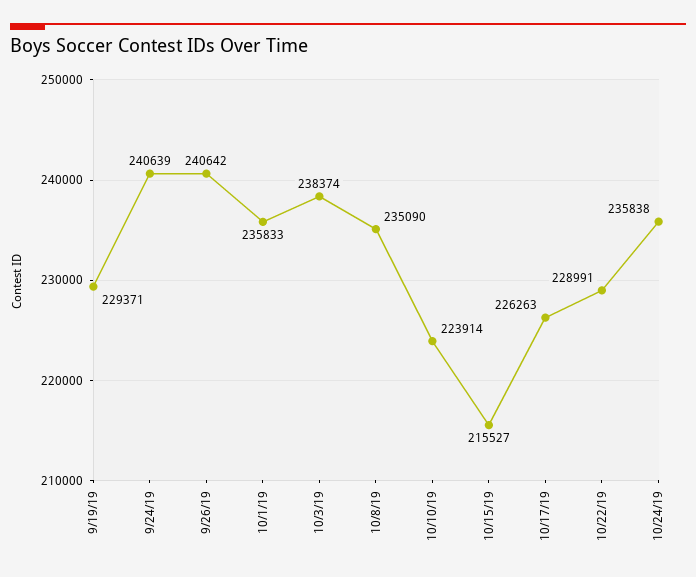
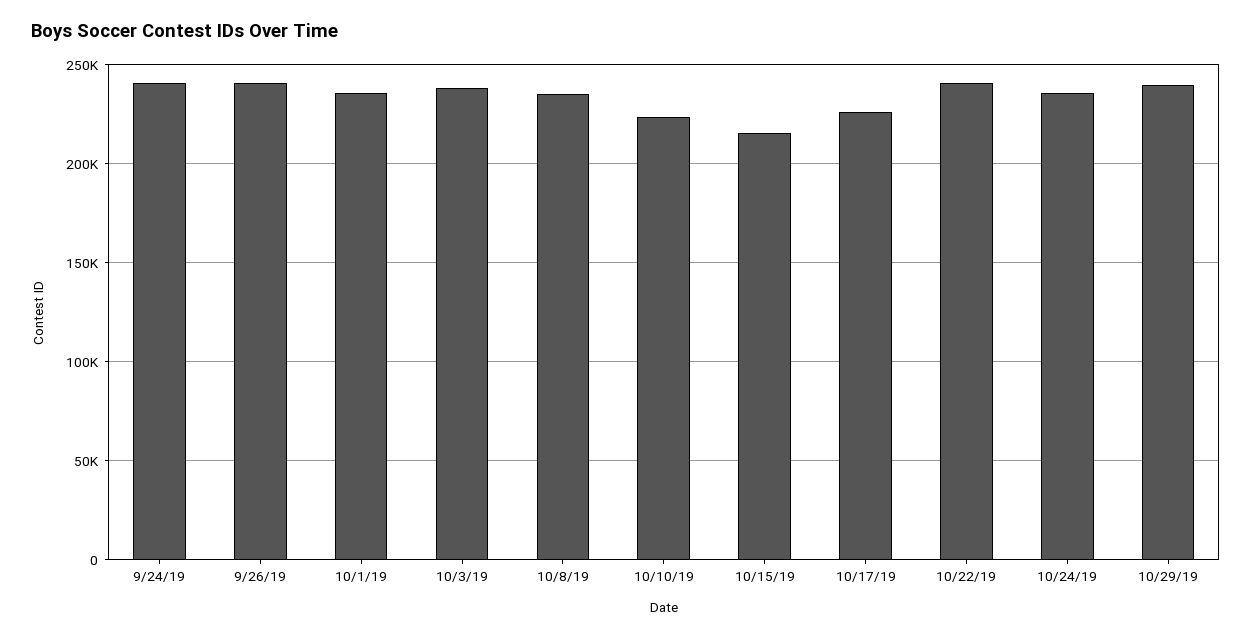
9/19/19: 229371 -> none
10/22/19: 228991 -> 240000
10/29/19: none -> 240000

